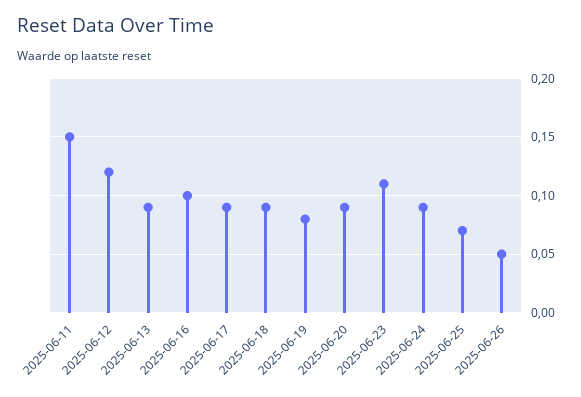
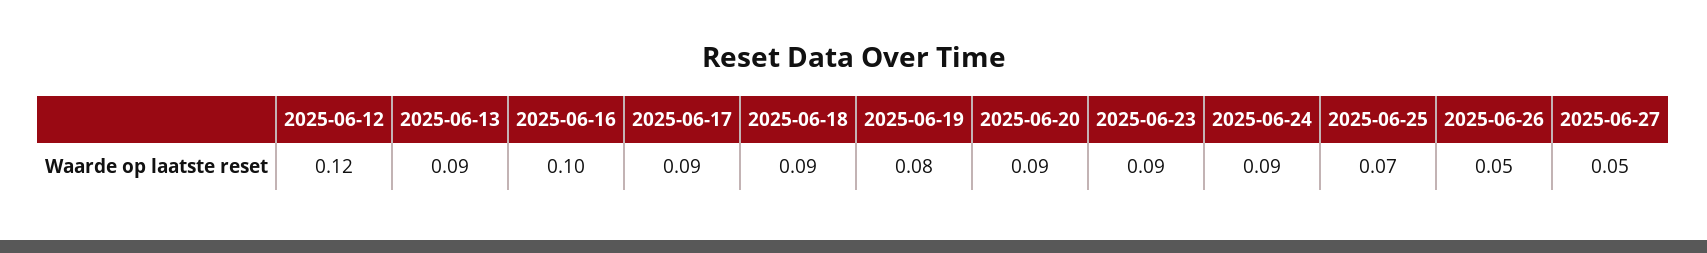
2025-06-11: 0.15 -> none
2025-06-23: 0.11 -> 0.09
2025-06-27: none -> 0.05

